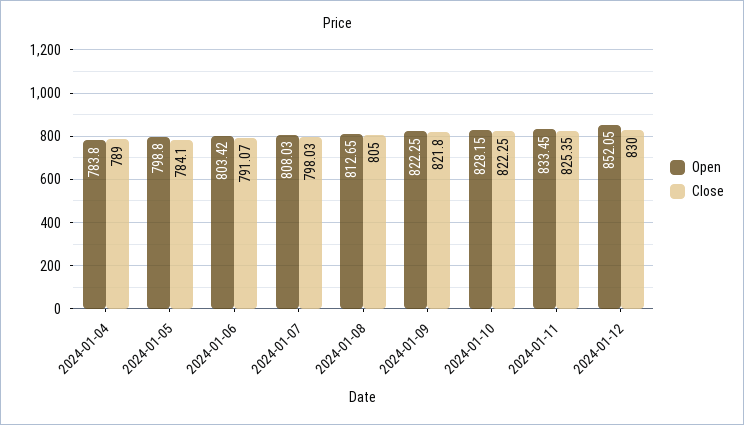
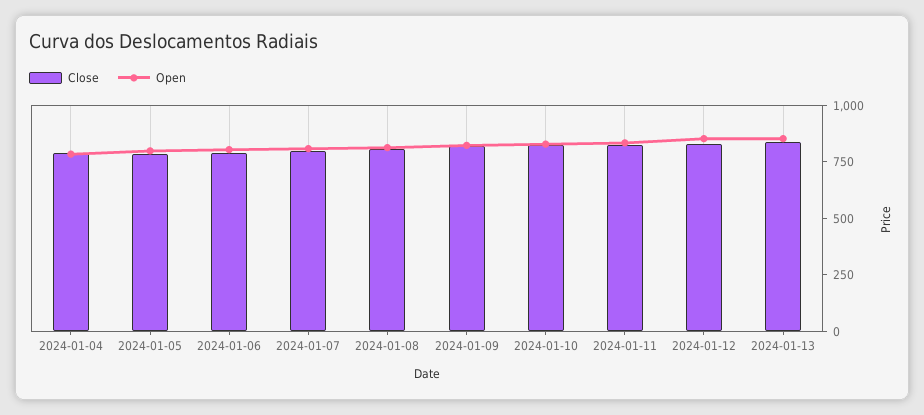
Close, 2024-01-13: none -> 850
Open, 2024-01-13: none -> 850

